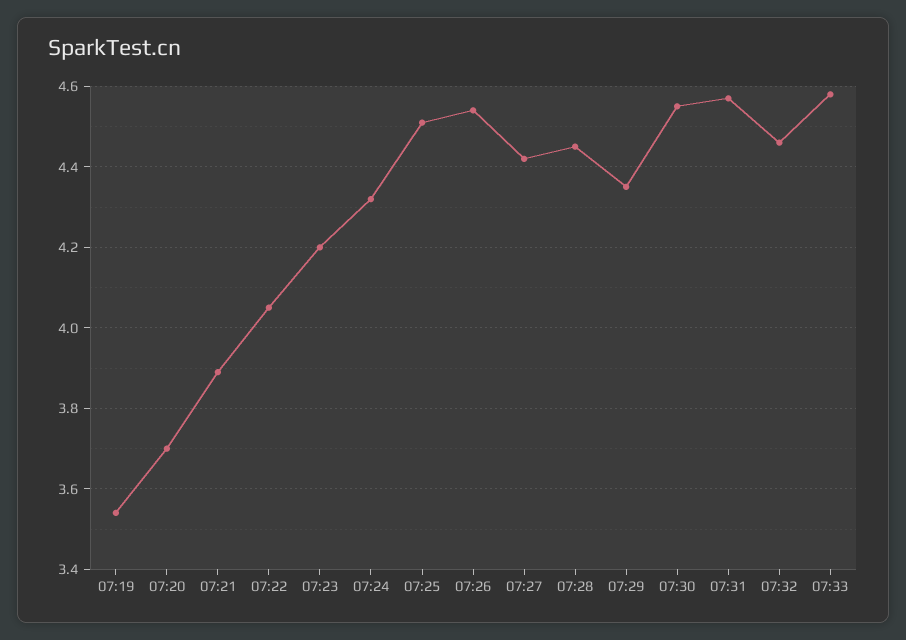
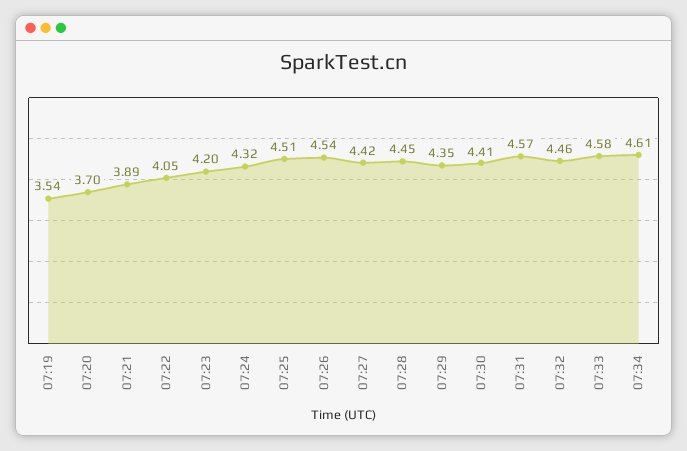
07:30: 4.55 -> 4.41
07:34: none -> 4.61

